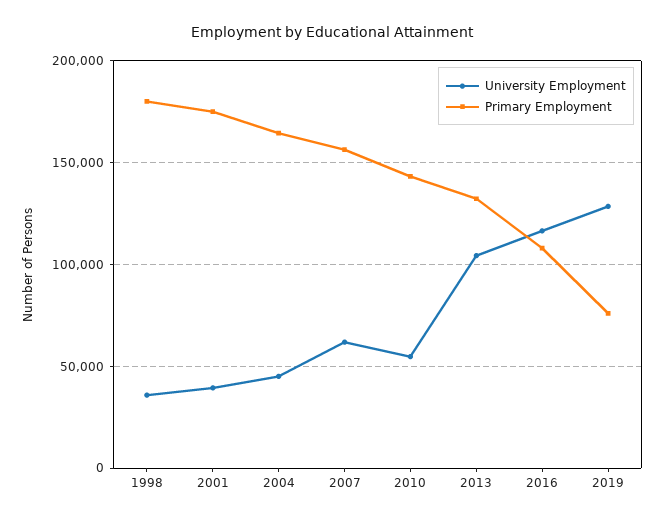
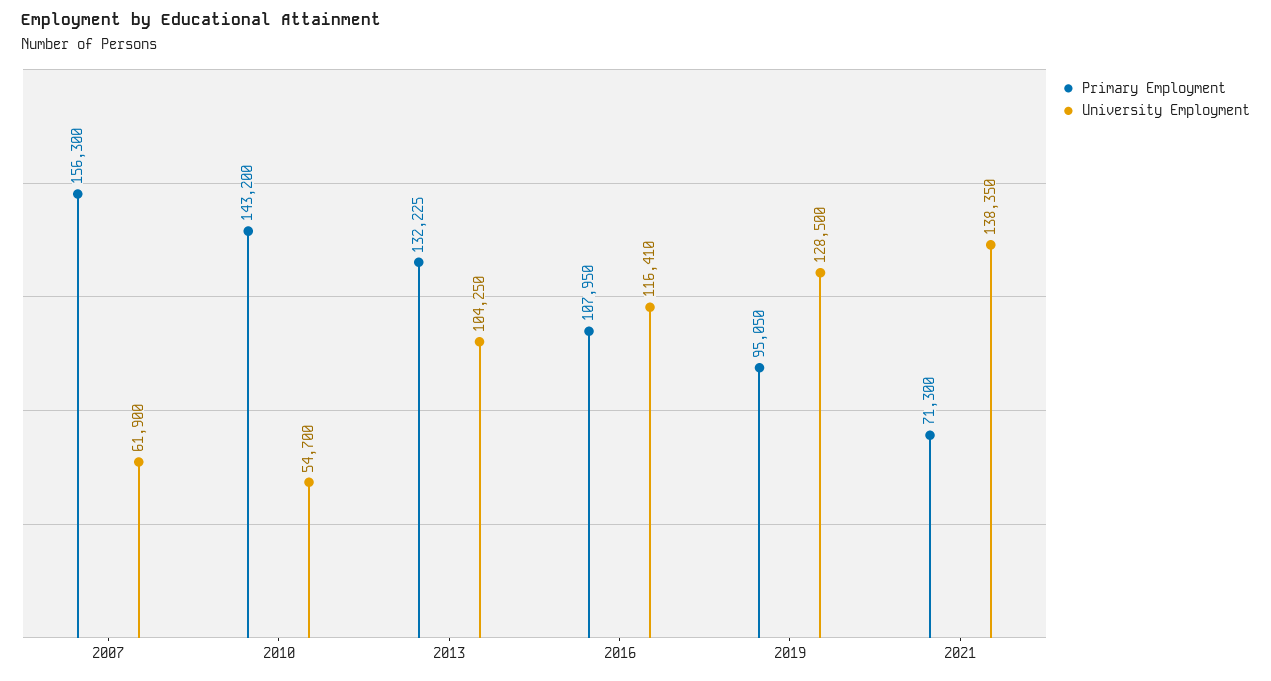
University Employment, 1998: 35000 -> none
Primary Employment, 1998: 180000 -> none
University Employment, 2001: 40000 -> none
Primary Employment, 2001: 175000 -> none
University Employment, 2004: 45000 -> none
Primary Employment, 2004: 165000 -> none
Primary Employment, 2019: 75000 -> 95050
Primary Employment, 2021: none -> 71300
University Employment, 2021: none -> 138350

